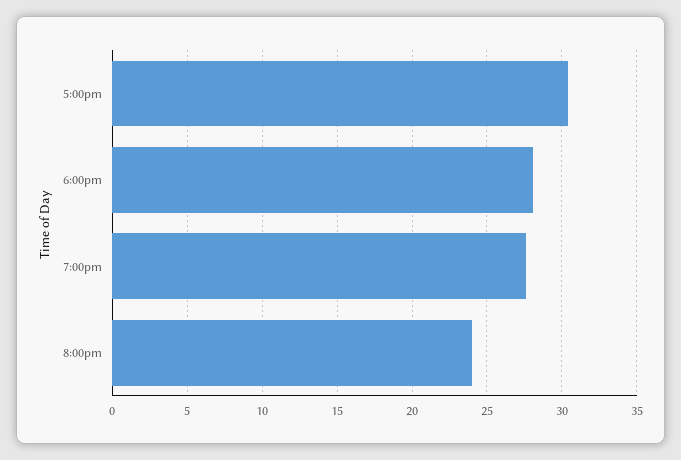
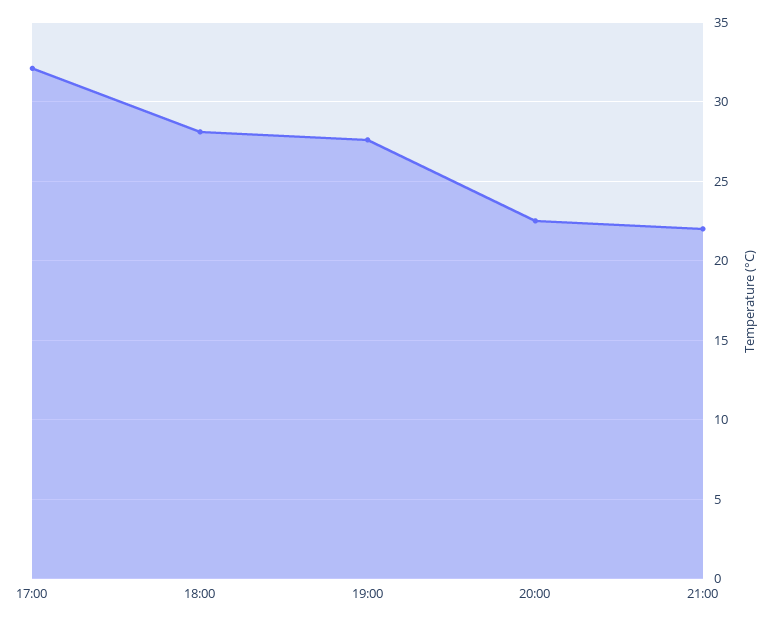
5:00pm: 30.5 -> 32
8:00pm: 24 -> 22.5
21:00: none -> 22

